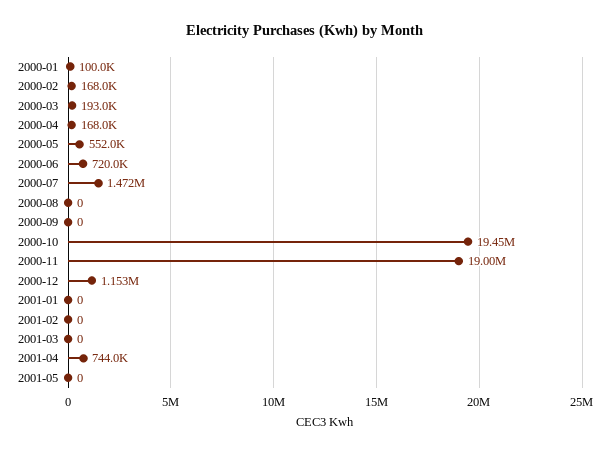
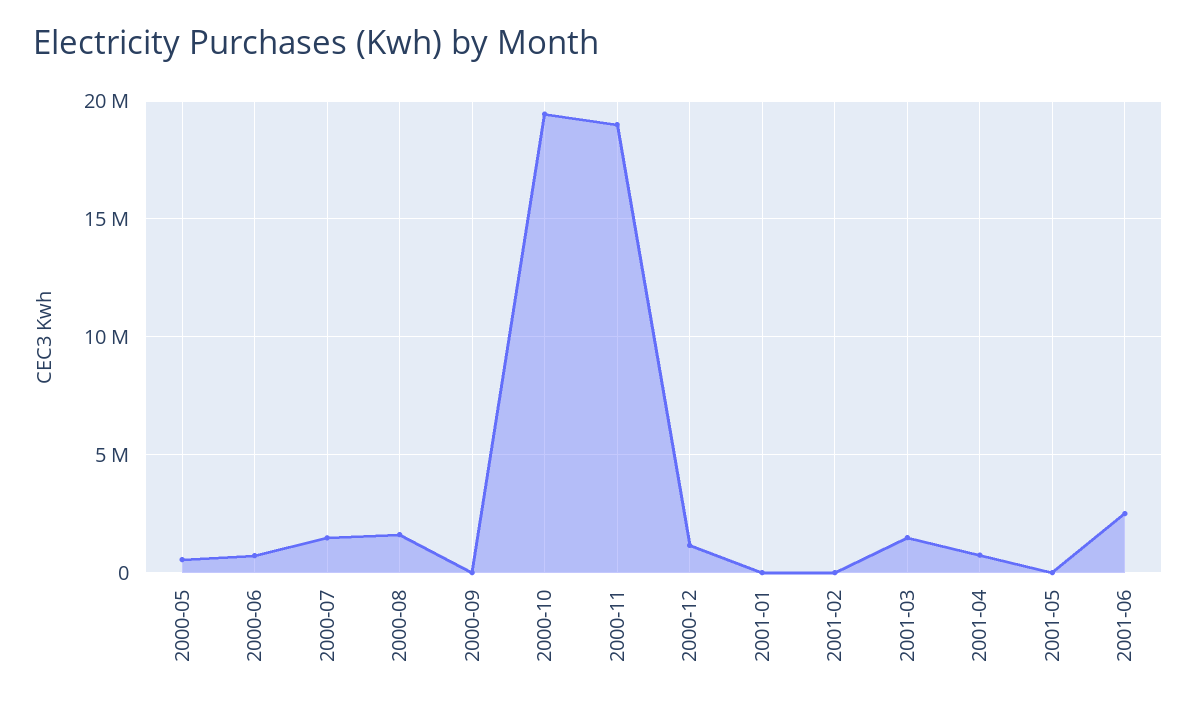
2000-01: 100000 -> none
2000-02: 168000 -> none
2000-03: 193000 -> none
2000-04: 168000 -> none
2000-08: 0 -> 1500000
2001-03: 0 -> 1500000
2001-06: none -> 2500000

